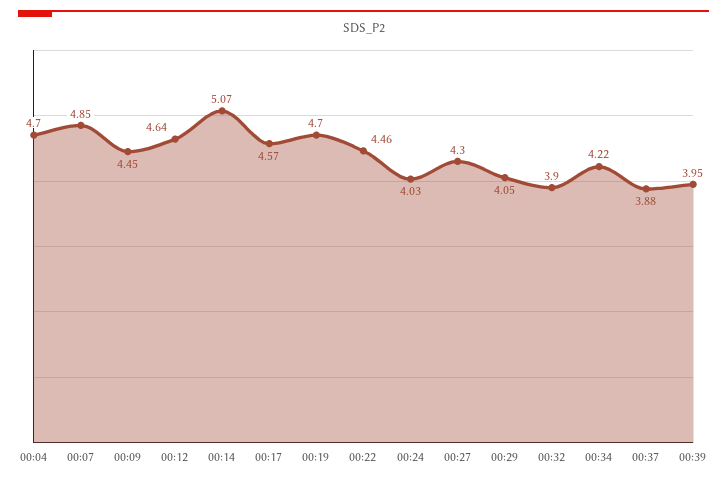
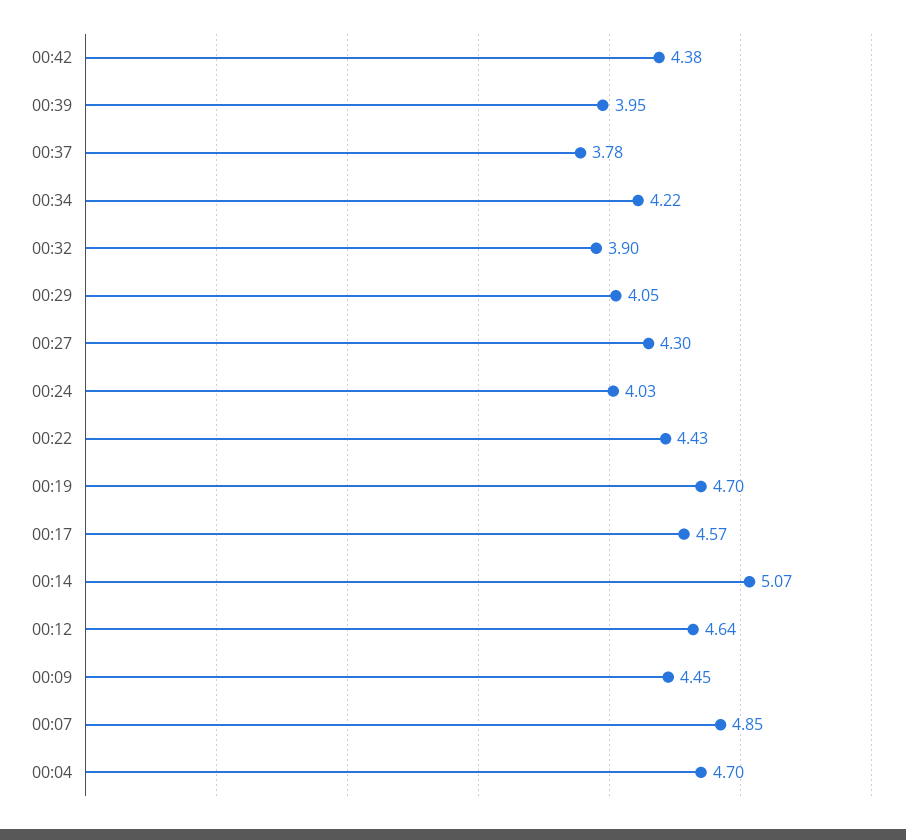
00:22: 4.46 -> 4.43
00:37: 3.88 -> 3.78
00:42: none -> 4.38

